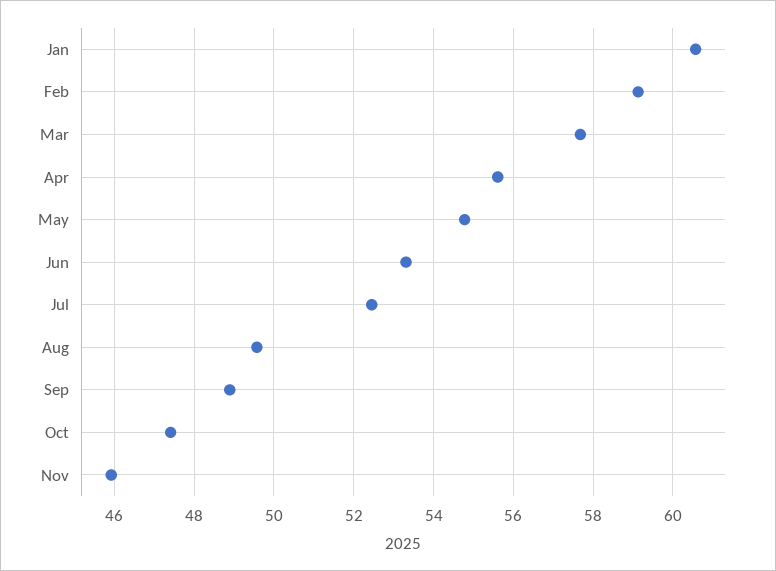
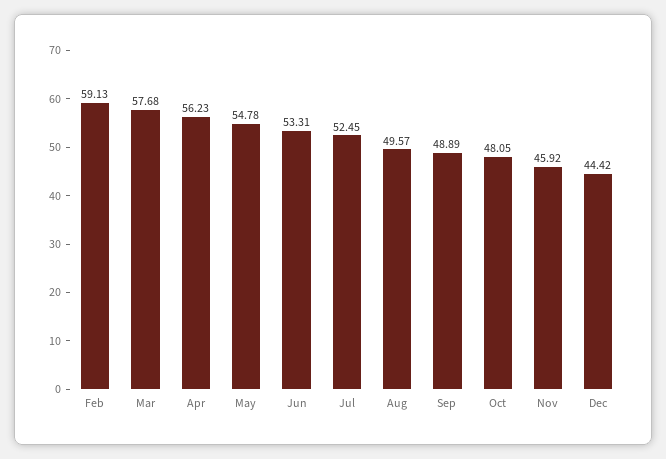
Jan: 60.6 -> none
Apr: 55.6 -> 56.23
Oct: 47.4 -> 48.05
Dec: none -> 44.42

